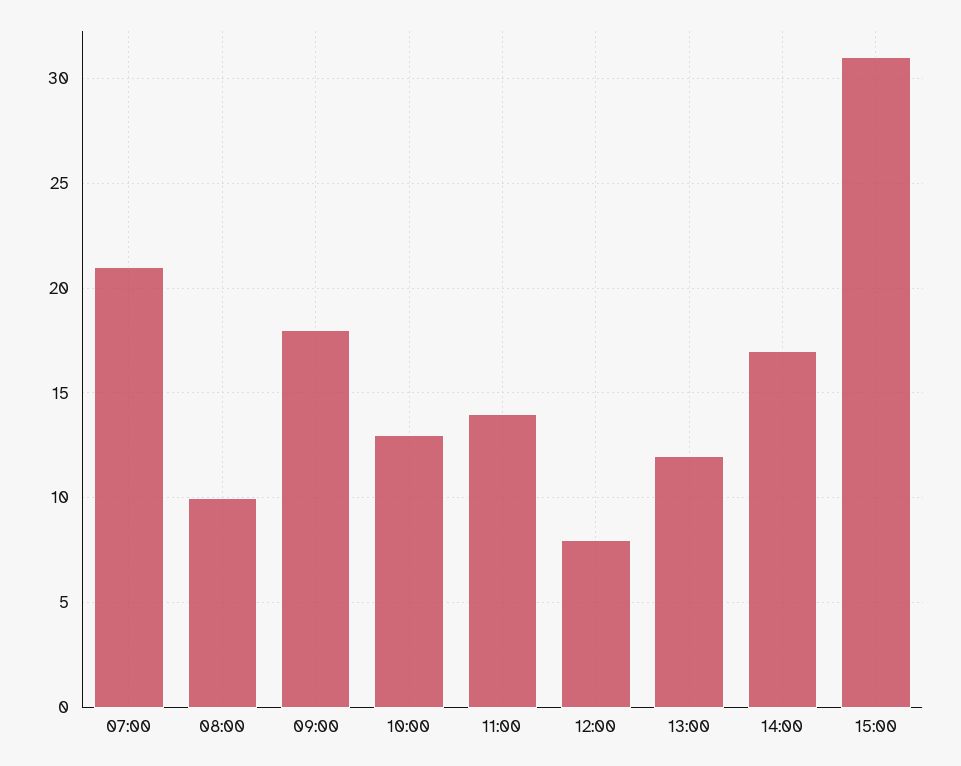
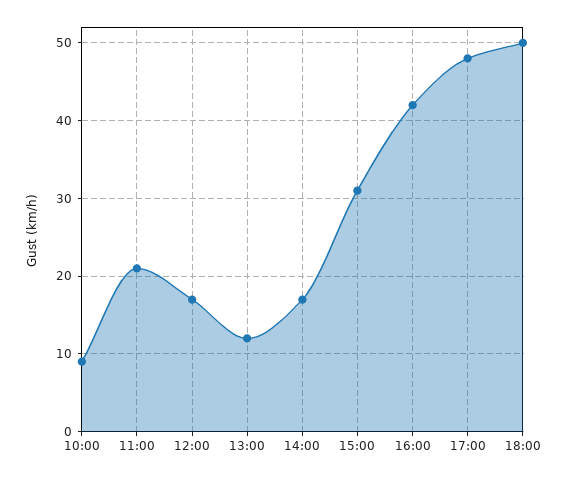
07:00: 21 -> none
08:00: 10 -> none
09:00: 18 -> none
10:00: 13 -> 9
11:00: 14 -> 21
12:00: 8 -> 17
16:00: none -> 42
17:00: none -> 48
18:00: none -> 50

